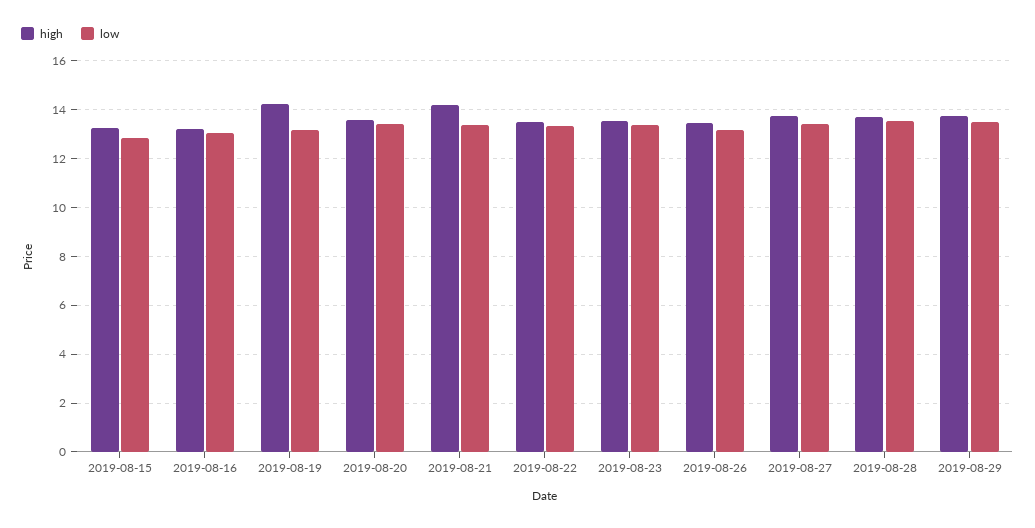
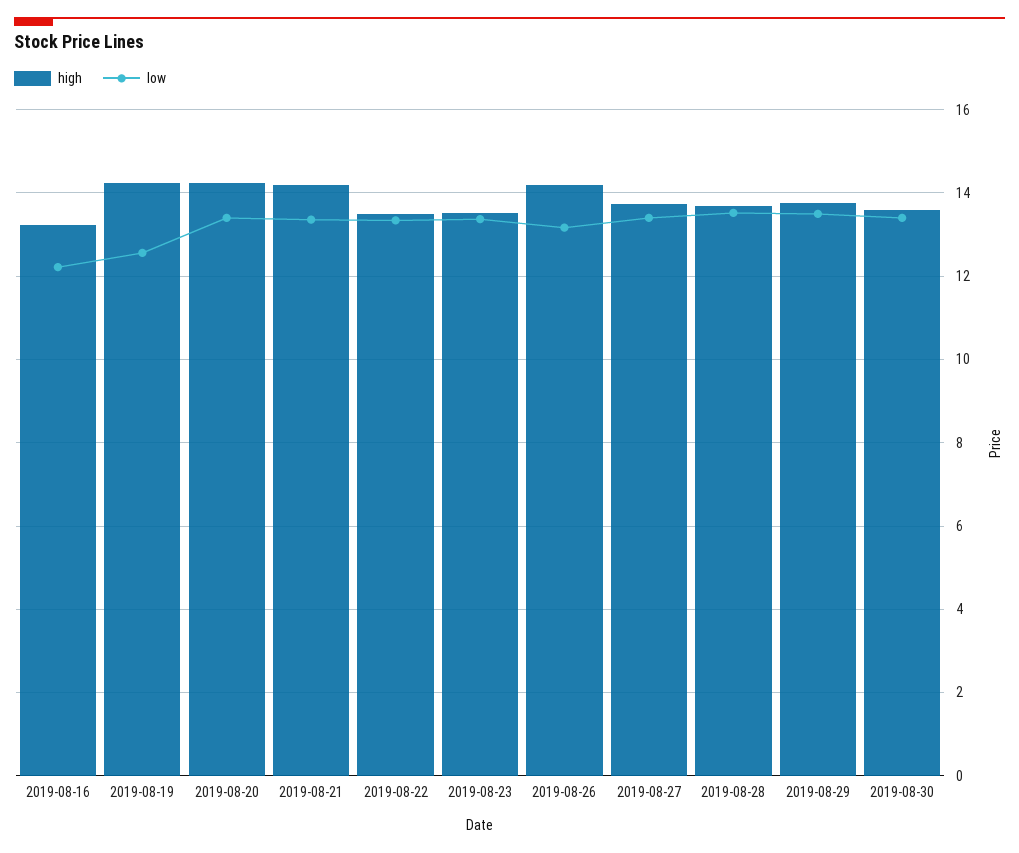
high, 2019-08-15: 13.25 -> none
low, 2019-08-15: 12.75 -> none
low, 2019-08-16: 13 -> 12.2
low, 2019-08-19: 13.25 -> 12.6
high, 2019-08-20: 13.5 -> 14.2
high, 2019-08-26: 13.5 -> 14.2
high, 2019-08-30: none -> 13.6
low, 2019-08-30: none -> 13.4

